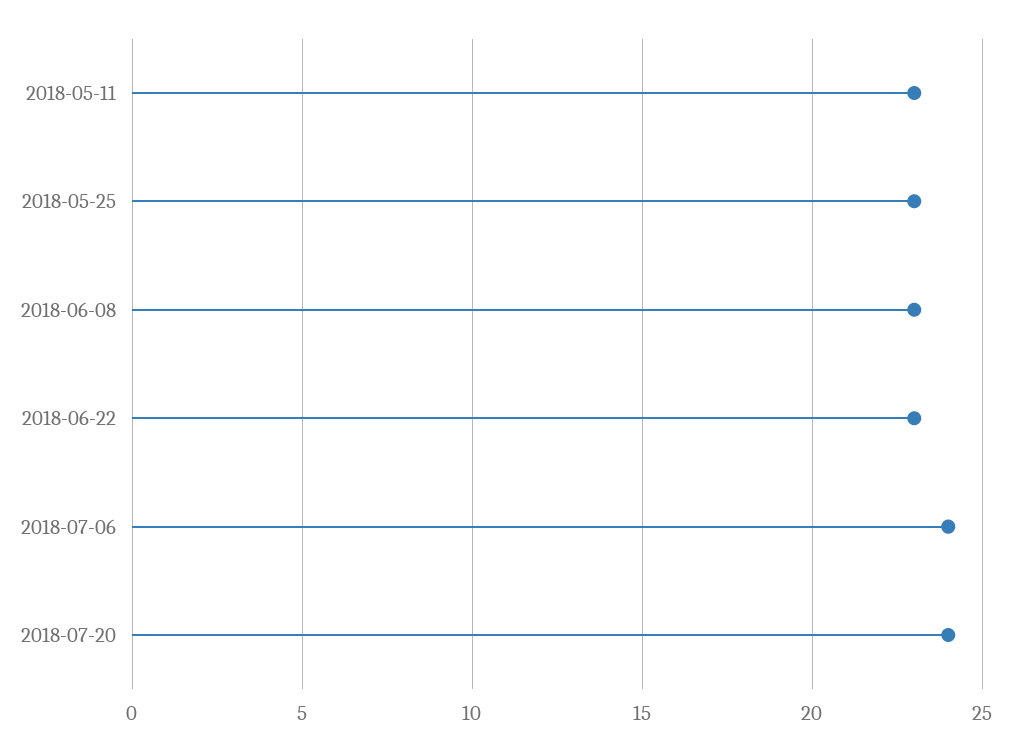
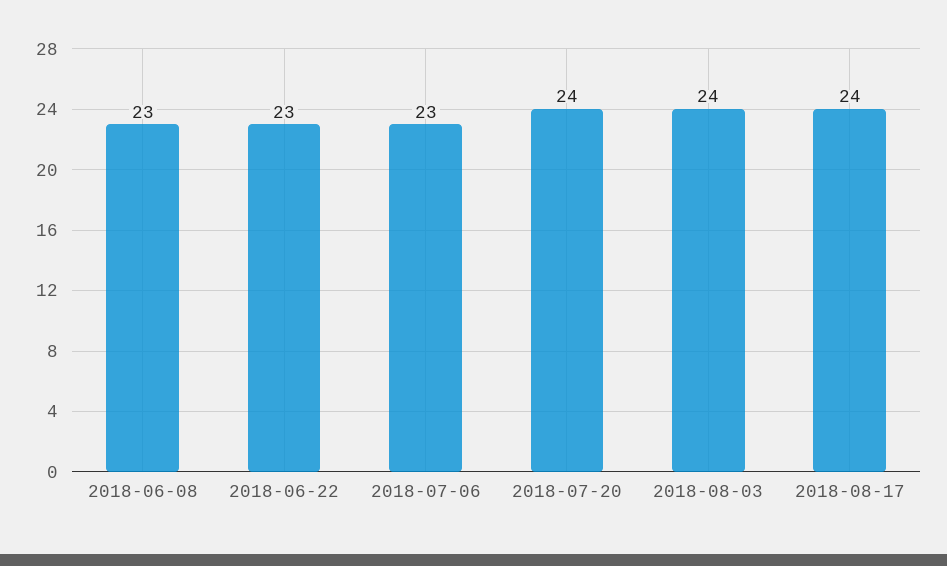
2018-05-11: 23 -> none
2018-05-25: 23 -> none
2018-07-06: 24 -> 23
2018-08-03: none -> 24
2018-08-17: none -> 24

